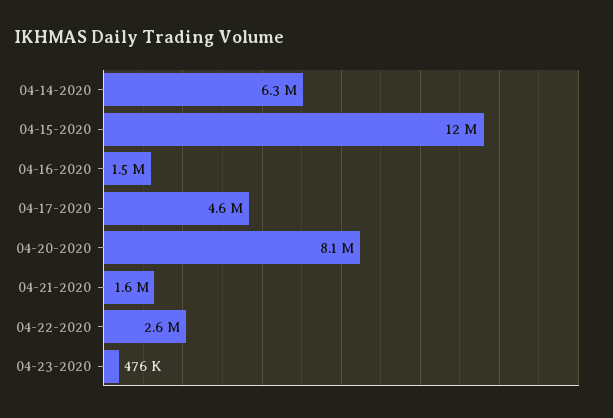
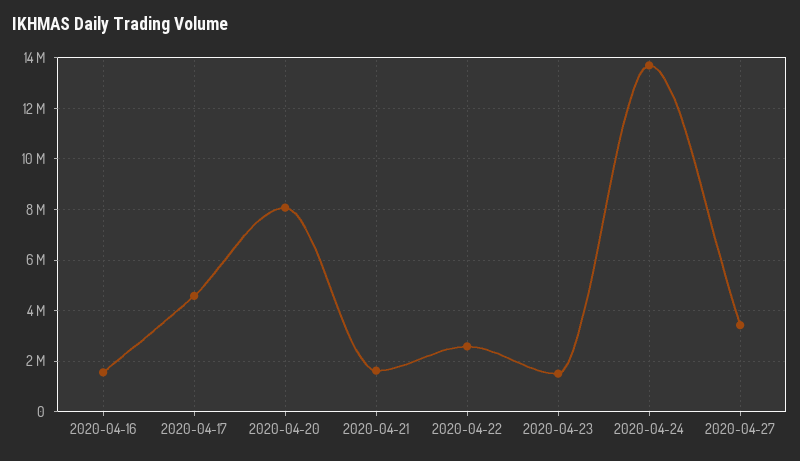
04-14-2020: 6300000 -> none
04-15-2020: 12000000 -> none
04-23-2020: 476000 -> 1500000
2020-04-24: none -> 13750000
2020-04-27: none -> 3500000

